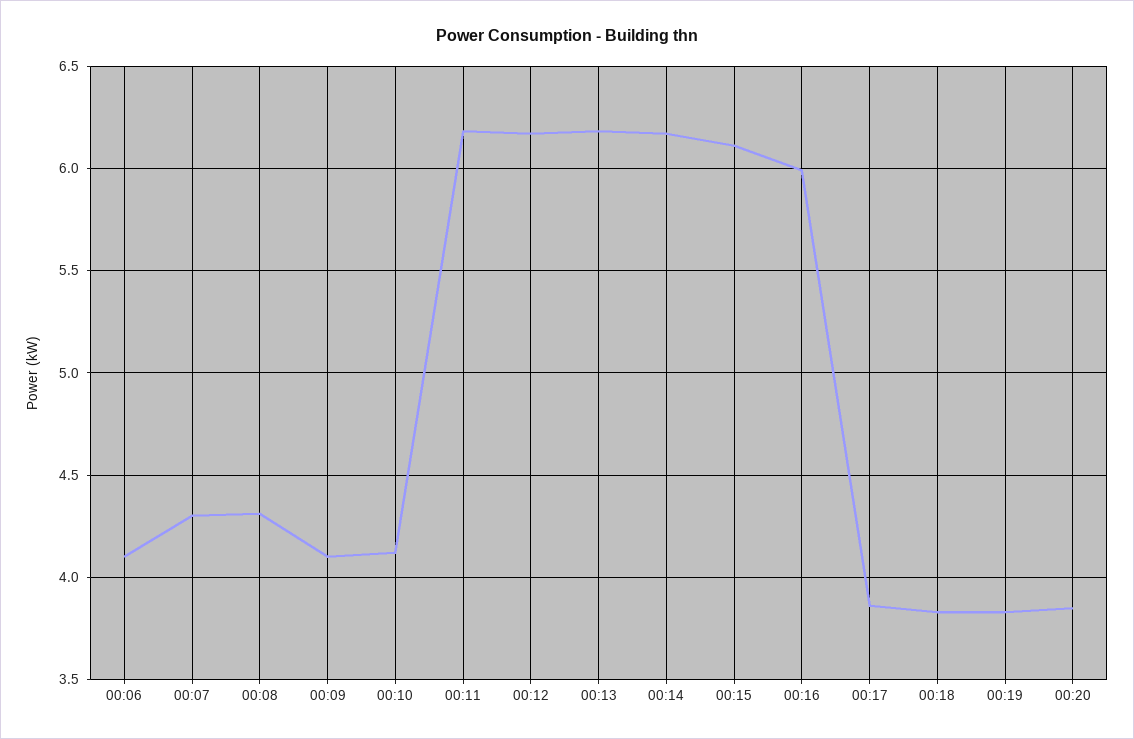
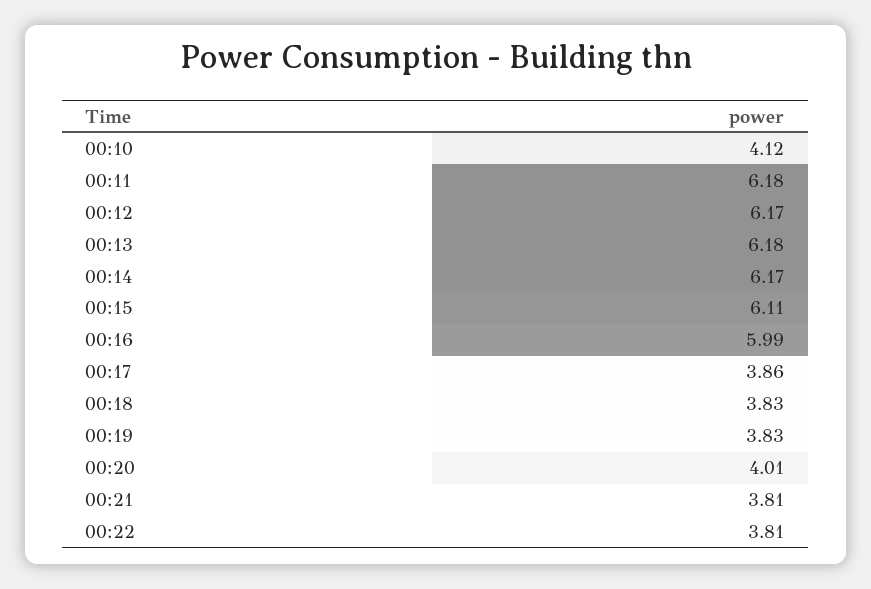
00:06: 4.1 -> none
00:07: 4.3 -> none
00:08: 4.3 -> none
00:09: 4.1 -> none
00:20: 3.85 -> 4.01
00:21: none -> 3.81
00:22: none -> 3.81

